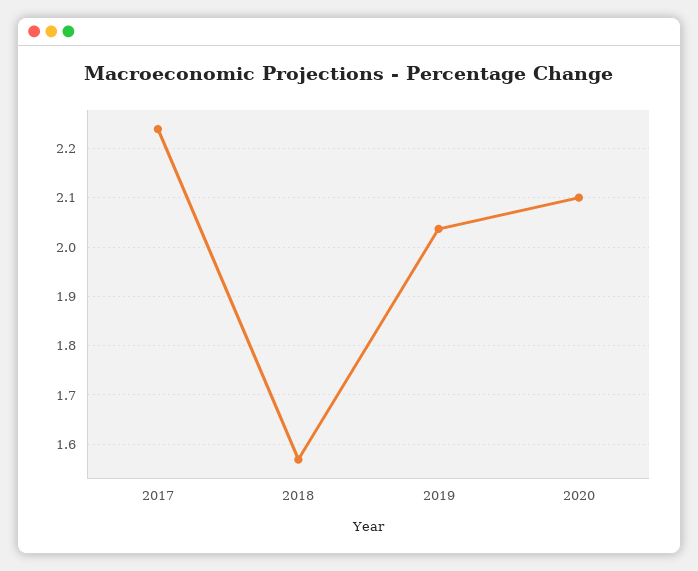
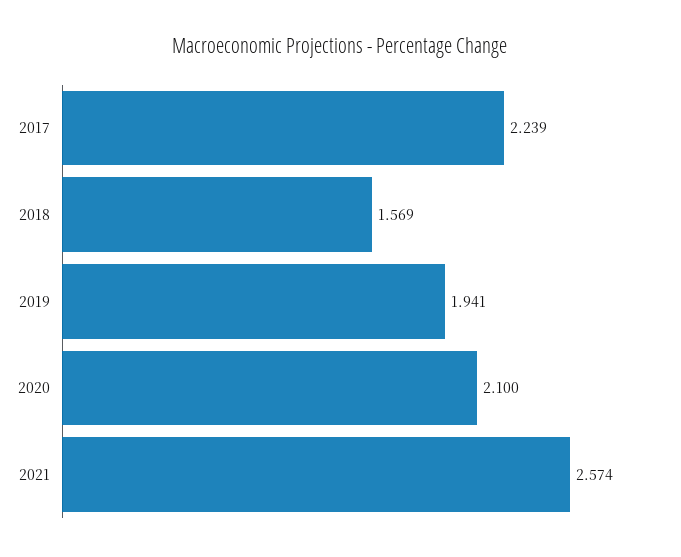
2019: 2.04 -> 1.941
2021: none -> 2.574

